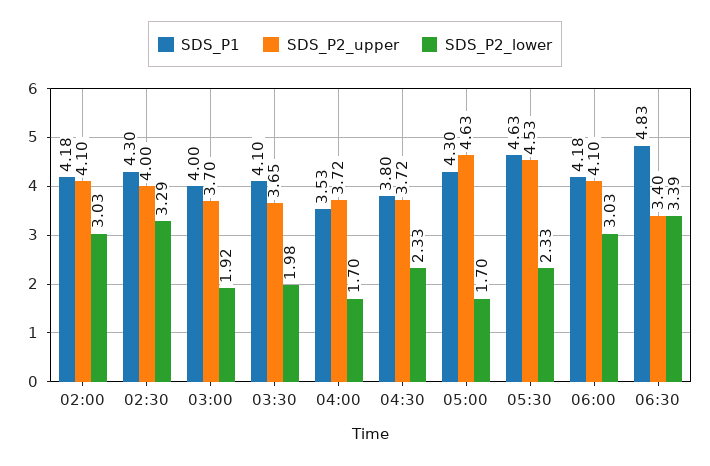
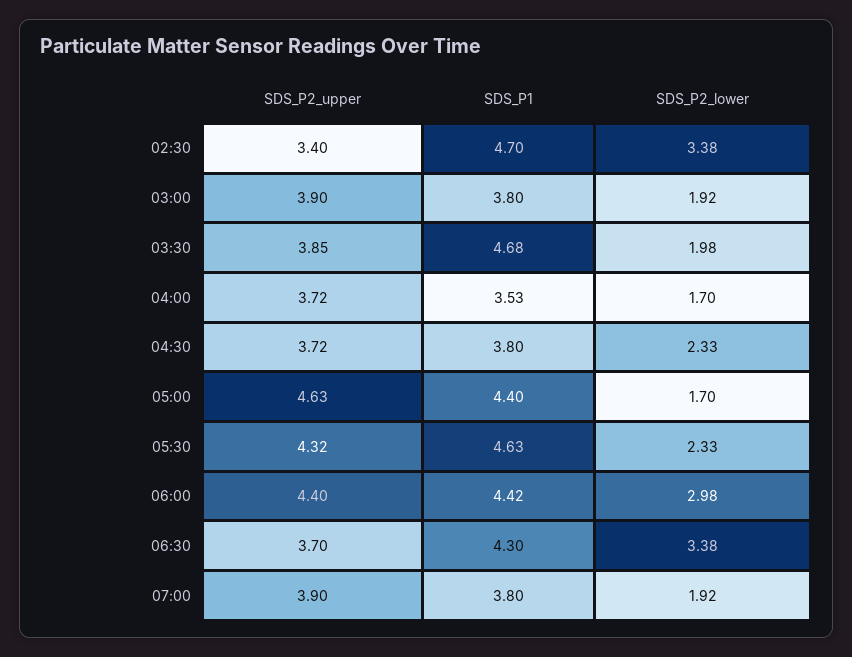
SDS_P1, 02:00: 4.18 -> none
SDS_P2_upper, 02:00: 4.1 -> none
SDS_P2_lower, 02:00: 3.03 -> none
SDS_P1, 02:30: 4.3 -> 4.7
SDS_P2_upper, 02:30: 4 -> 3.4
SDS_P2_lower, 02:30: 3.29 -> 3.38
SDS_P1, 03:00: 4 -> 3.8
SDS_P2_upper, 03:00: 3.7 -> 3.9
SDS_P1, 03:30: 4.1 -> 4.68
SDS_P2_upper, 03:30: 3.65 -> 3.85
SDS_P1, 05:00: 4.3 -> 4.4
SDS_P2_upper, 05:30: 4.53 -> 4.32
SDS_P1, 06:00: 4.18 -> 4.42
SDS_P2_upper, 06:00: 4.1 -> 4.4
SDS_P2_lower, 06:00: 3.03 -> 2.98
SDS_P1, 06:30: 4.83 -> 4.3
SDS_P2_upper, 06:30: 3.4 -> 3.7
SDS_P2_lower, 06:30: 3.39 -> 3.38
SDS_P2_upper, 07:00: none -> 3.9
SDS_P1, 07:00: none -> 3.8
SDS_P2_lower, 07:00: none -> 1.92

